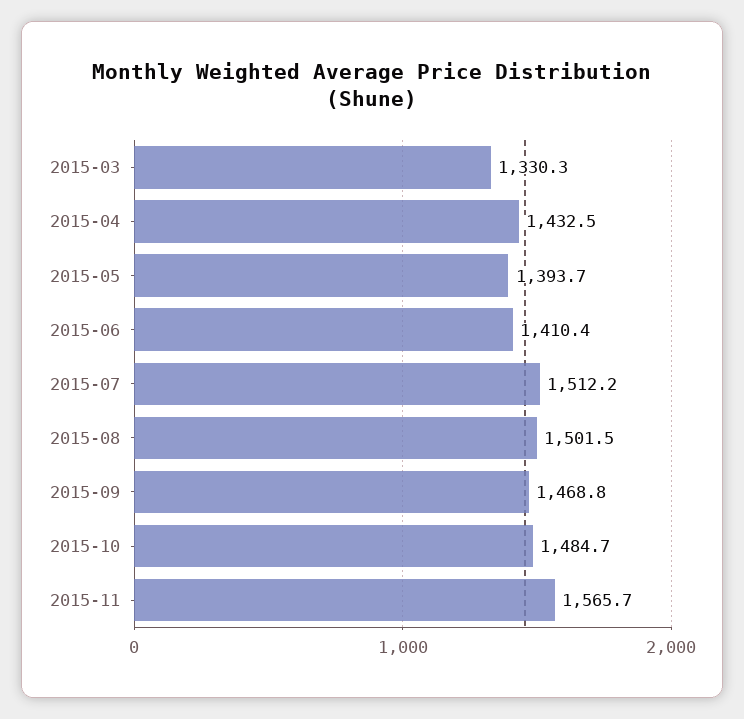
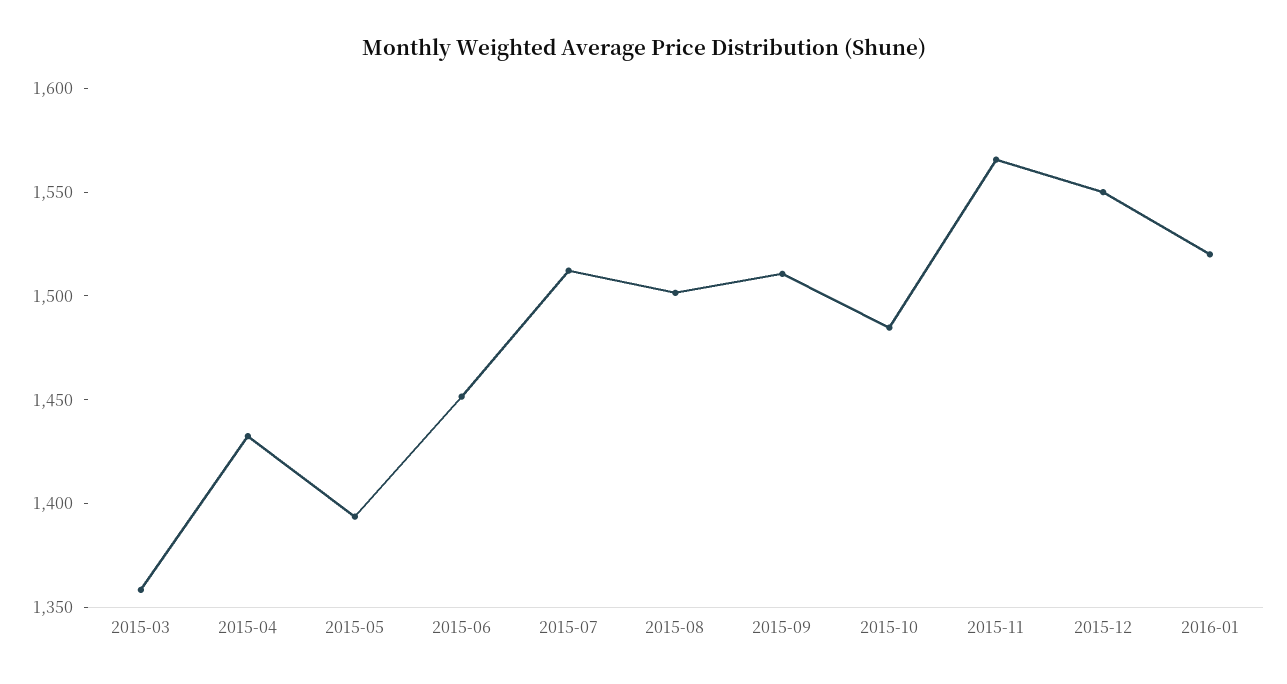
2015-03: 1330.3 -> 1360
2015-06: 1410.4 -> 1450
2015-09: 1468.8 -> 1510
2015-12: none -> 1550
2016-01: none -> 1520

